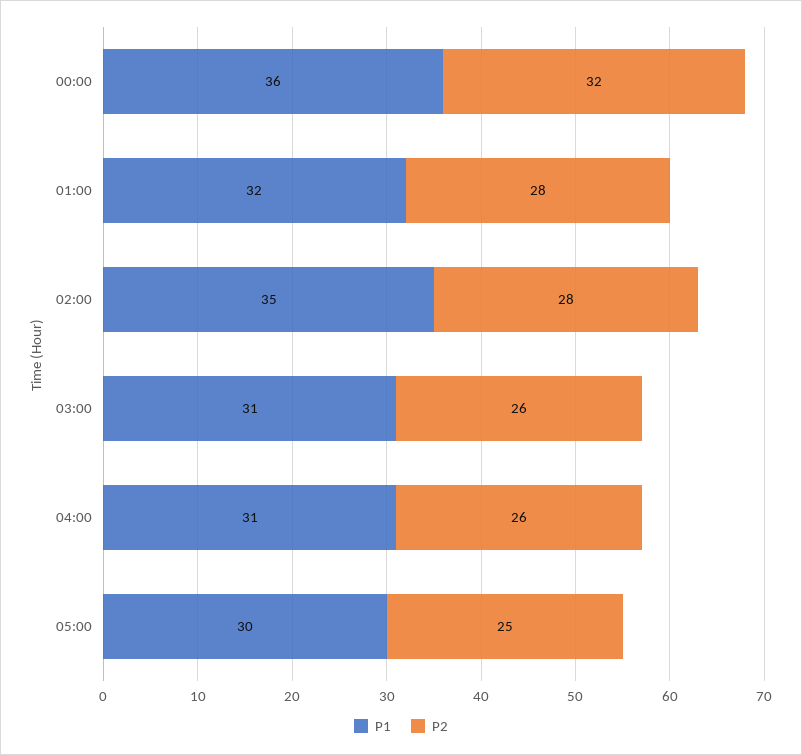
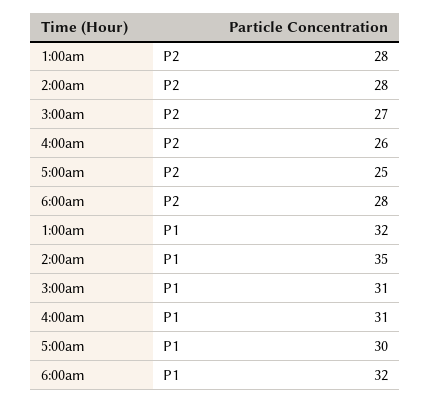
P1, 00:00: 36 -> none
P2, 00:00: 32 -> none
P2, 03:00: 26 -> 27
P2, 6:00am: none -> 28
P1, 6:00am: none -> 32

